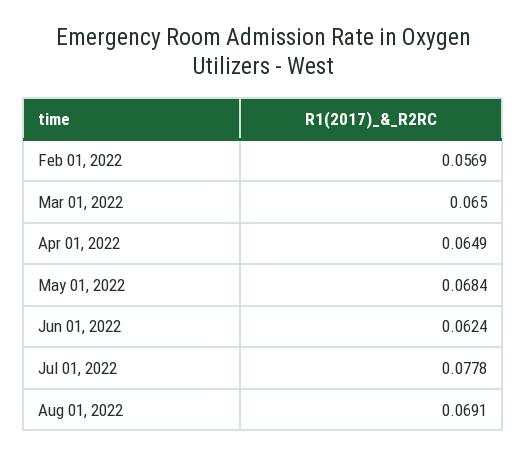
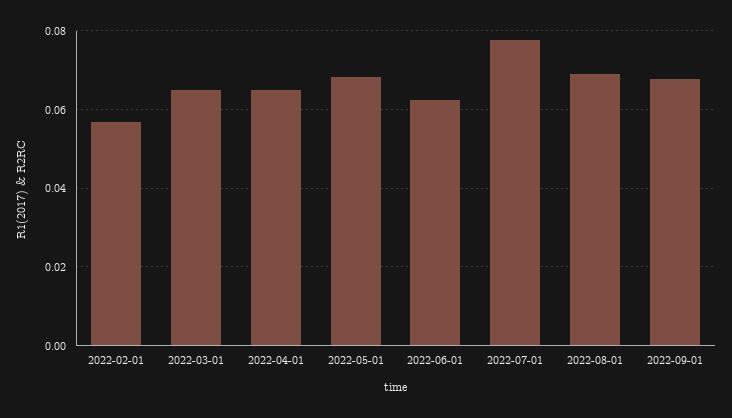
2022-09-01: none -> 0.068

